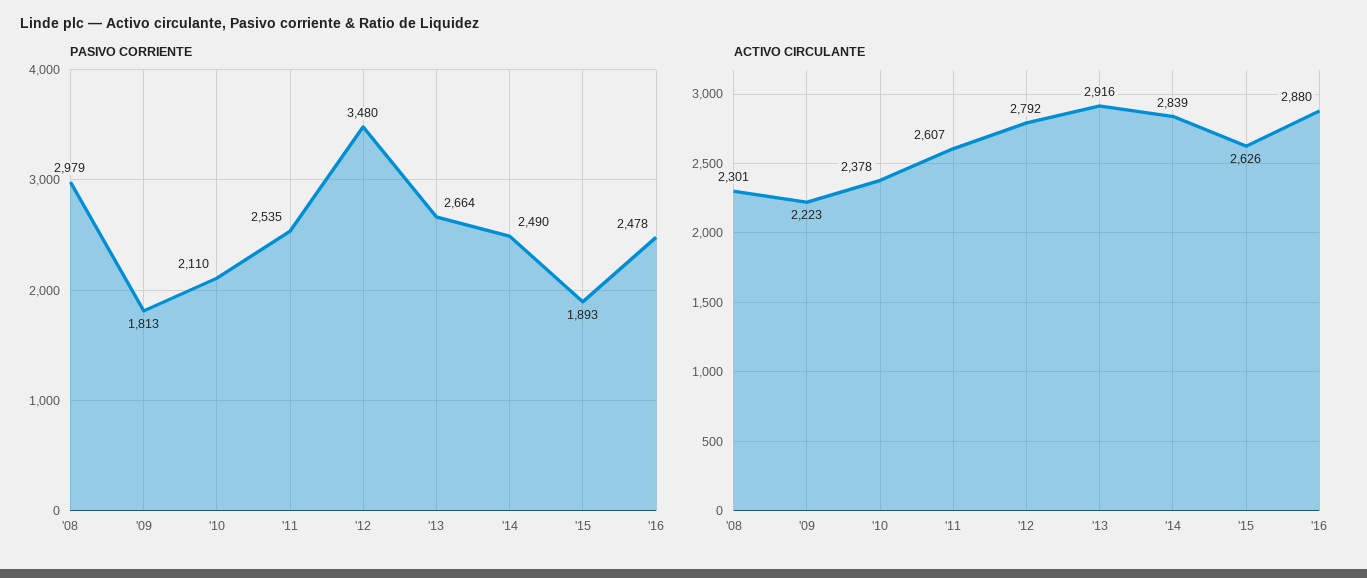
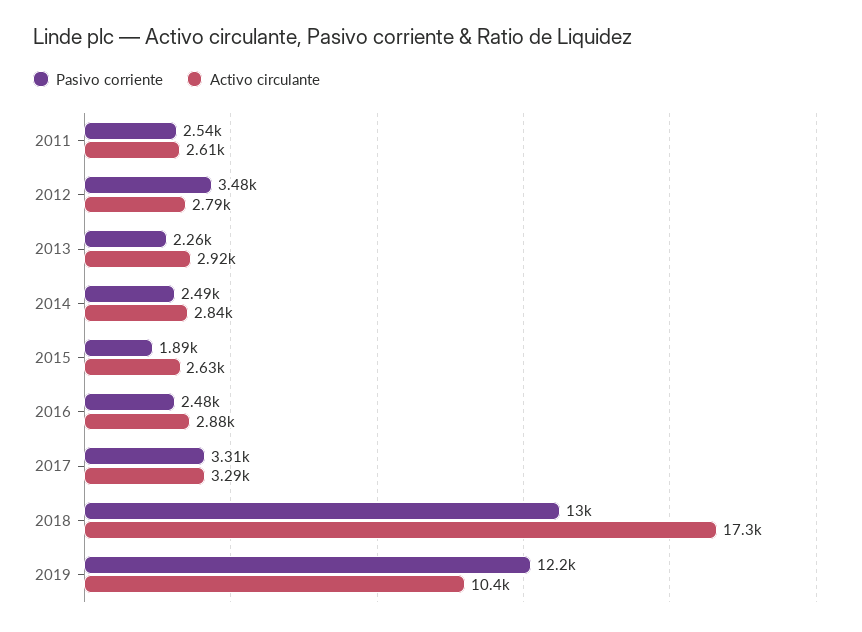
PASIVO CORRIENTE, '08: 2979 -> none
PASIVO CORRIENTE, '09: 1813 -> none
PASIVO CORRIENTE, '10: 2110 -> none
PASIVO CORRIENTE, '13: 2664 -> 2260
ACTIVO CIRCULANTE, '08: 2301 -> none
ACTIVO CIRCULANTE, '09: 2223 -> none
ACTIVO CIRCULANTE, '10: 2378 -> none
PASIVO CORRIENTE, 2017: none -> 3310
ACTIVO CIRCULANTE, 2017: none -> 3290
PASIVO CORRIENTE, 2018: none -> 13000
ACTIVO CIRCULANTE, 2018: none -> 17300
PASIVO CORRIENTE, 2019: none -> 12200
ACTIVO CIRCULANTE, 2019: none -> 10400

